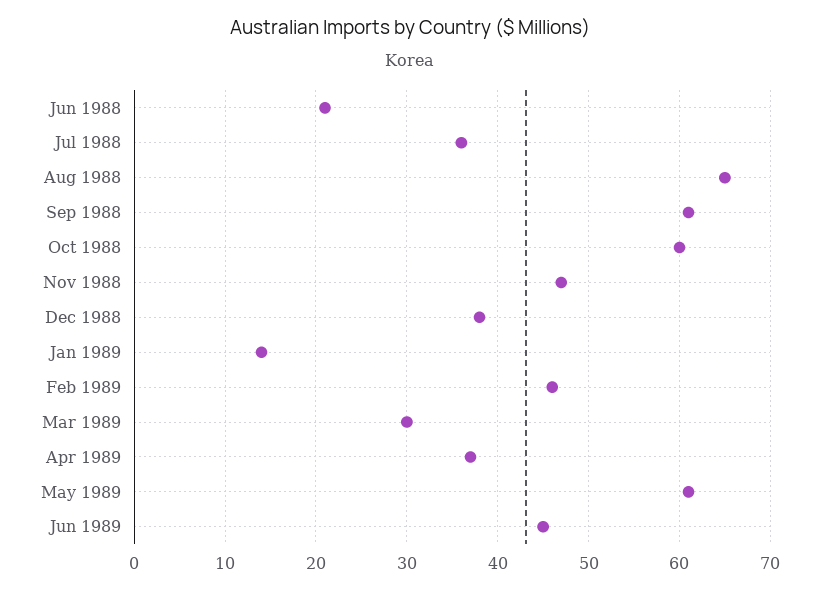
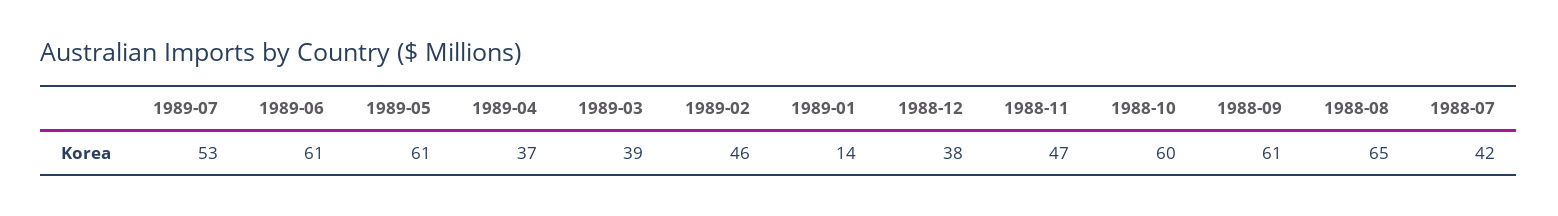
Jun 1988: 21 -> none
Jul 1988: 36 -> 42
Mar 1989: 30 -> 39
Jun 1989: 45 -> 61
1989-07: none -> 53

